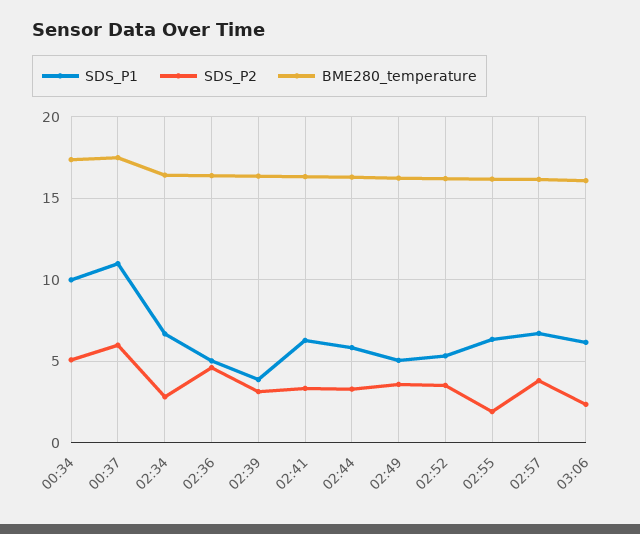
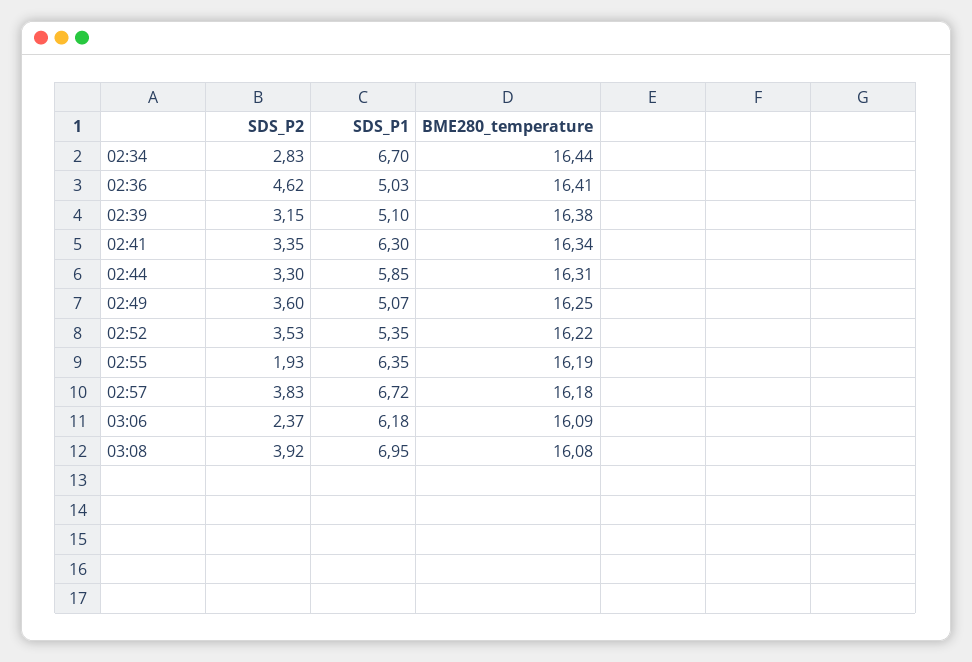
SDS_P1, 00:34: 10 -> none
SDS_P2, 00:34: 5 -> none
BME280_temperature, 00:34: 17.5 -> none
SDS_P1, 00:37: 11 -> none
SDS_P2, 00:37: 6 -> none
BME280_temperature, 00:37: 17.5 -> none
SDS_P1, 02:39: 4 -> 5.1
SDS_P2, 03:08: none -> 3.92
SDS_P1, 03:08: none -> 6.95
BME280_temperature, 03:08: none -> 16.08

